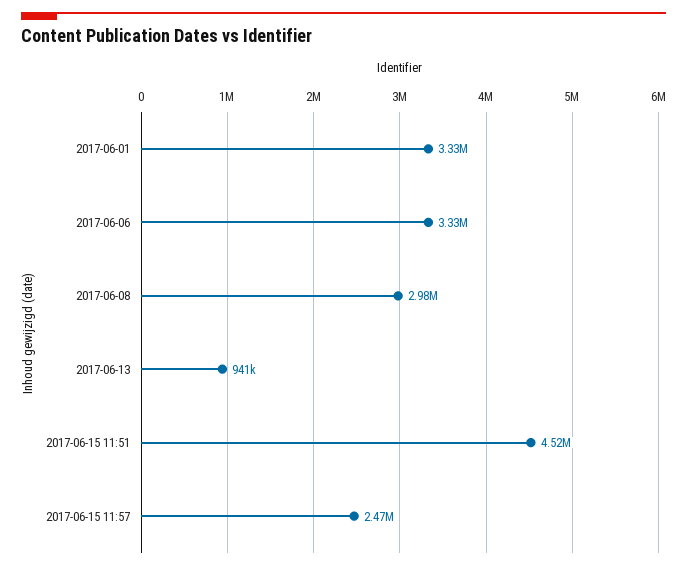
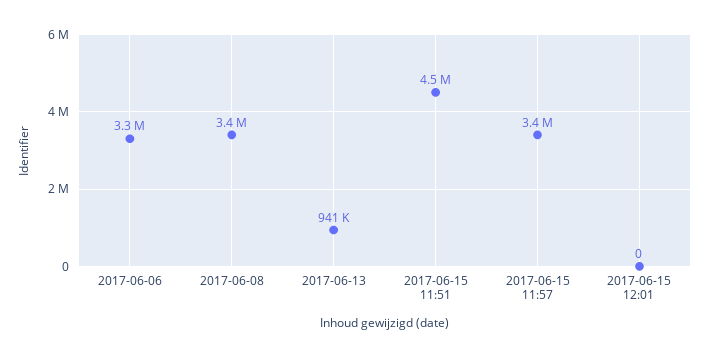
2017-06-01: 3330000 -> none
2017-06-08: 2980000 -> 3400000
2017-06-15 11:57: 2470000 -> 3400000
2017-06-15 12:01: none -> 0

